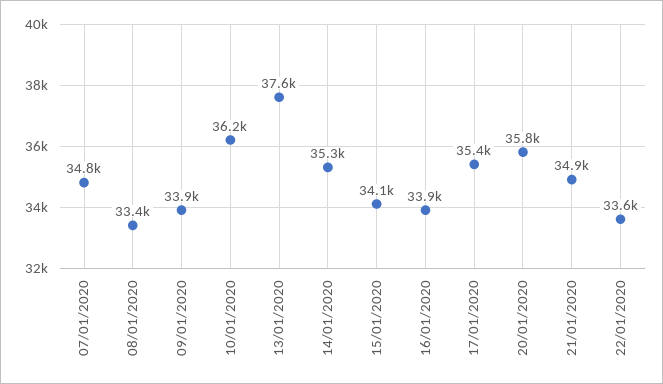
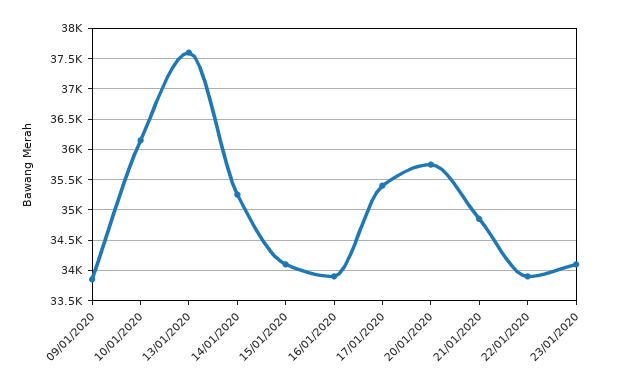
07/01/2020: 34800 -> none
08/01/2020: 33400 -> none
22/01/2020: 33600 -> 33900
23/01/2020: none -> 34100

